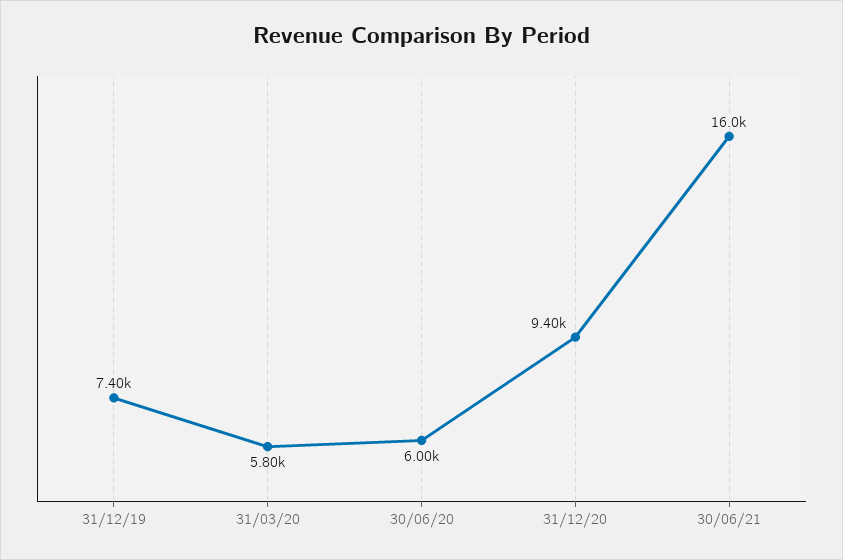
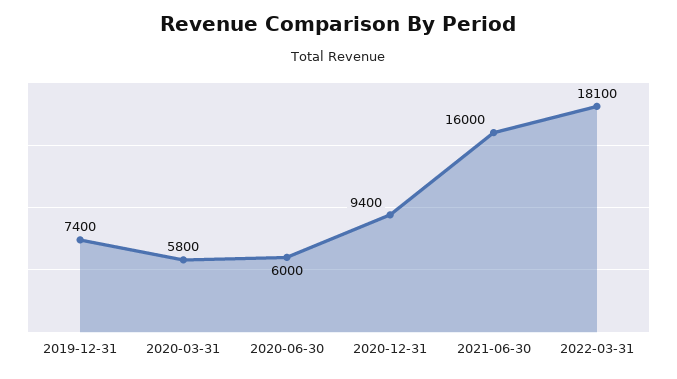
2022-03-31: none -> 18100

